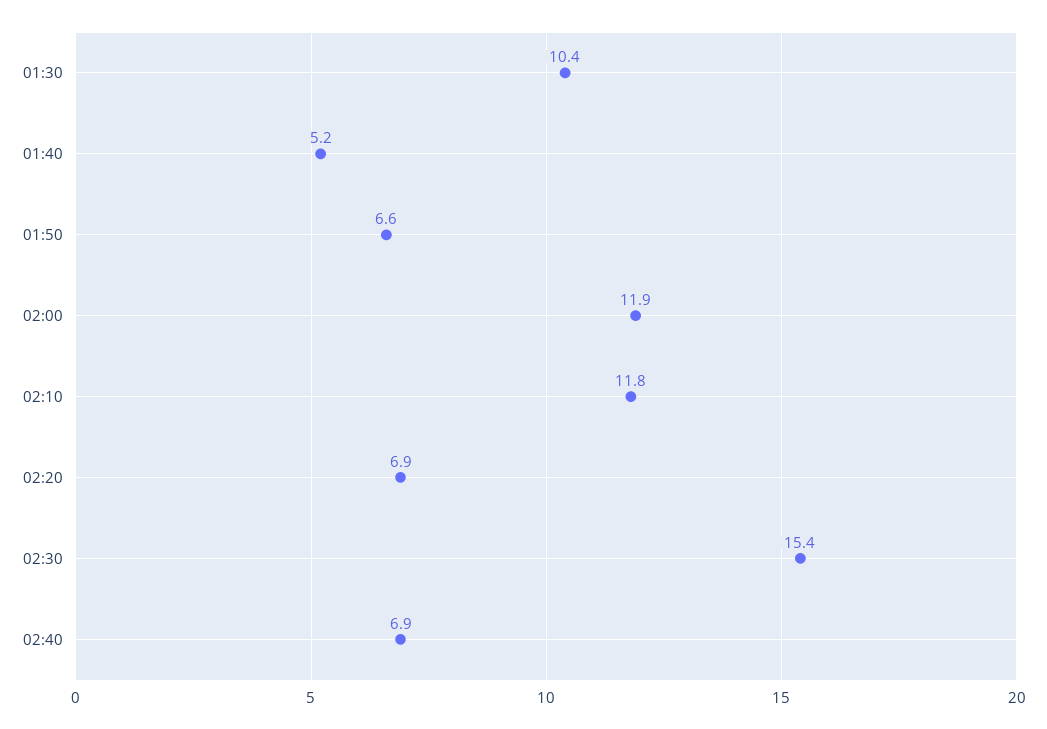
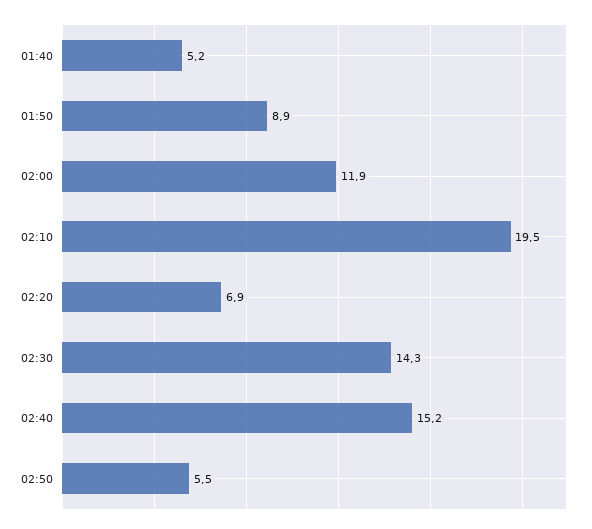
01:30: 10.4 -> none
01:50: 6.6 -> 8.9
02:10: 11.8 -> 19.5
02:30: 15.4 -> 14.3
02:40: 6.9 -> 15.2
02:50: none -> 5.5

